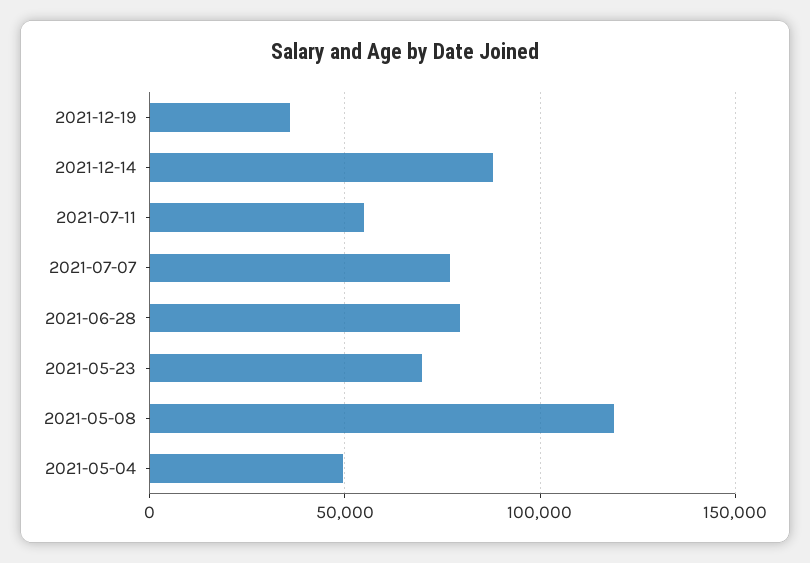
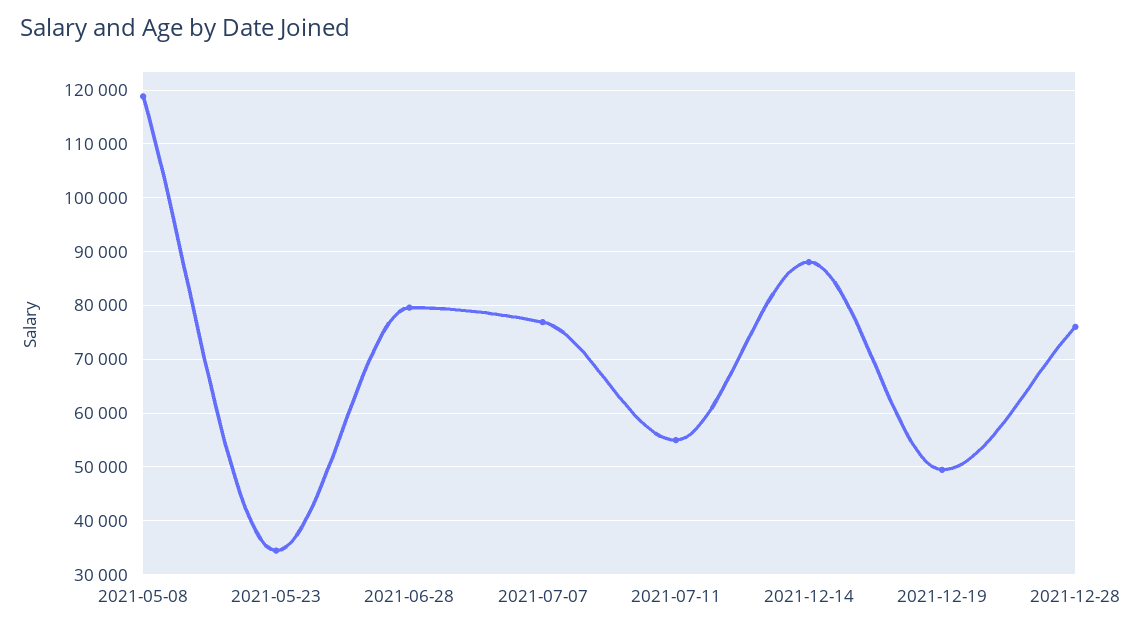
2021-12-19: 35000 -> 50000
2021-05-23: 70000 -> 34000
2021-05-04: 50000 -> none
2021-12-28: none -> 76000

